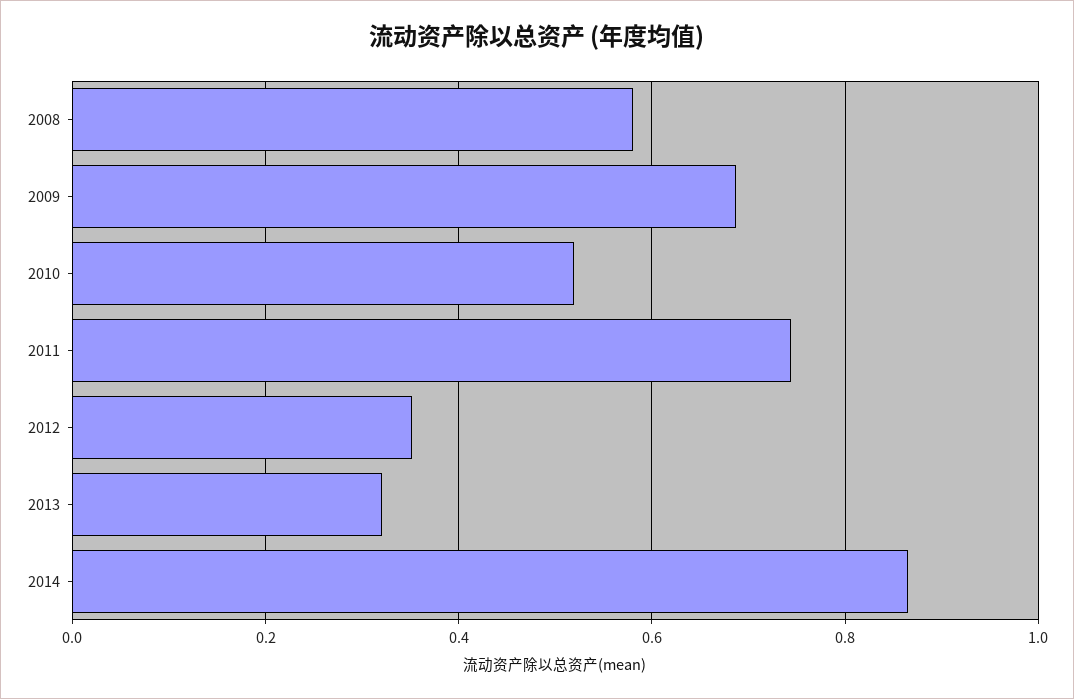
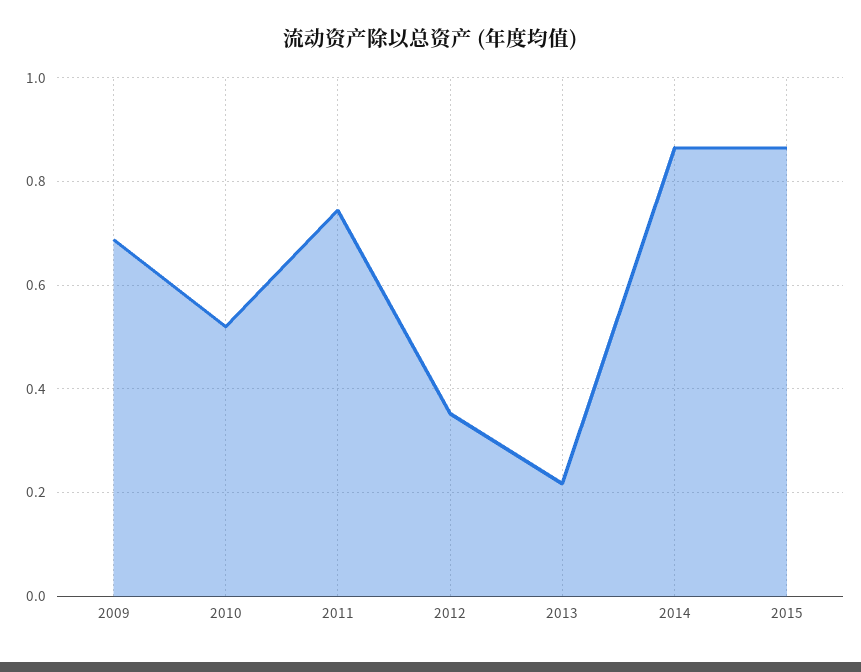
2008: 0.58 -> none
2013: 0.32 -> 0.22
2015: none -> 0.86

